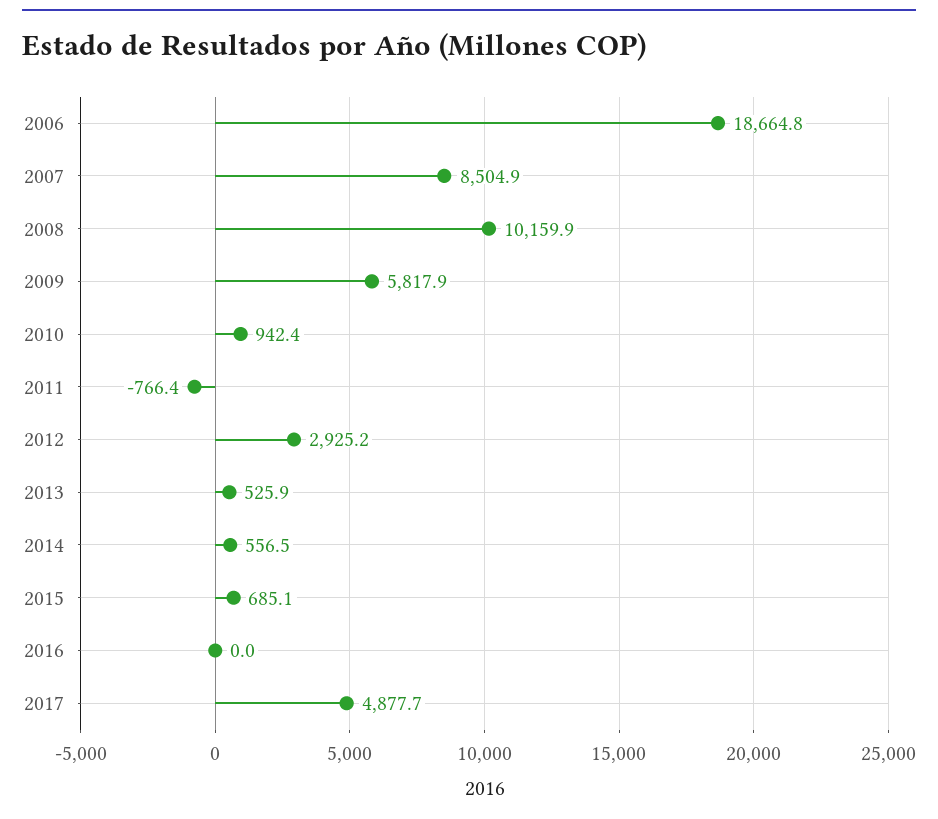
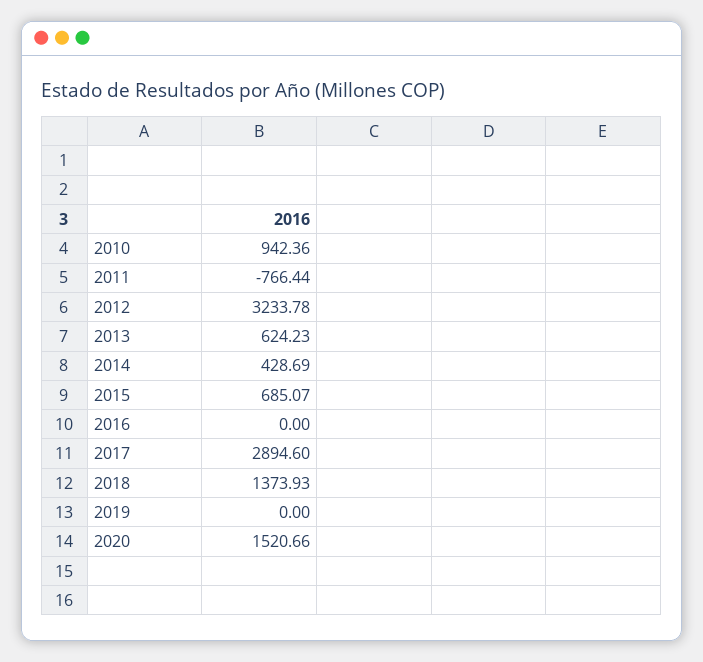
2006: 18664.8 -> none
2007: 8504.9 -> none
2008: 10159.9 -> none
2009: 5817.9 -> none
2012: 2925.2 -> 3233.78
2013: 525.9 -> 624.23
2014: 556.5 -> 428.69
2017: 4877.7 -> 2894.6
2018: none -> 1373.93
2019: none -> 0
2020: none -> 1520.66

